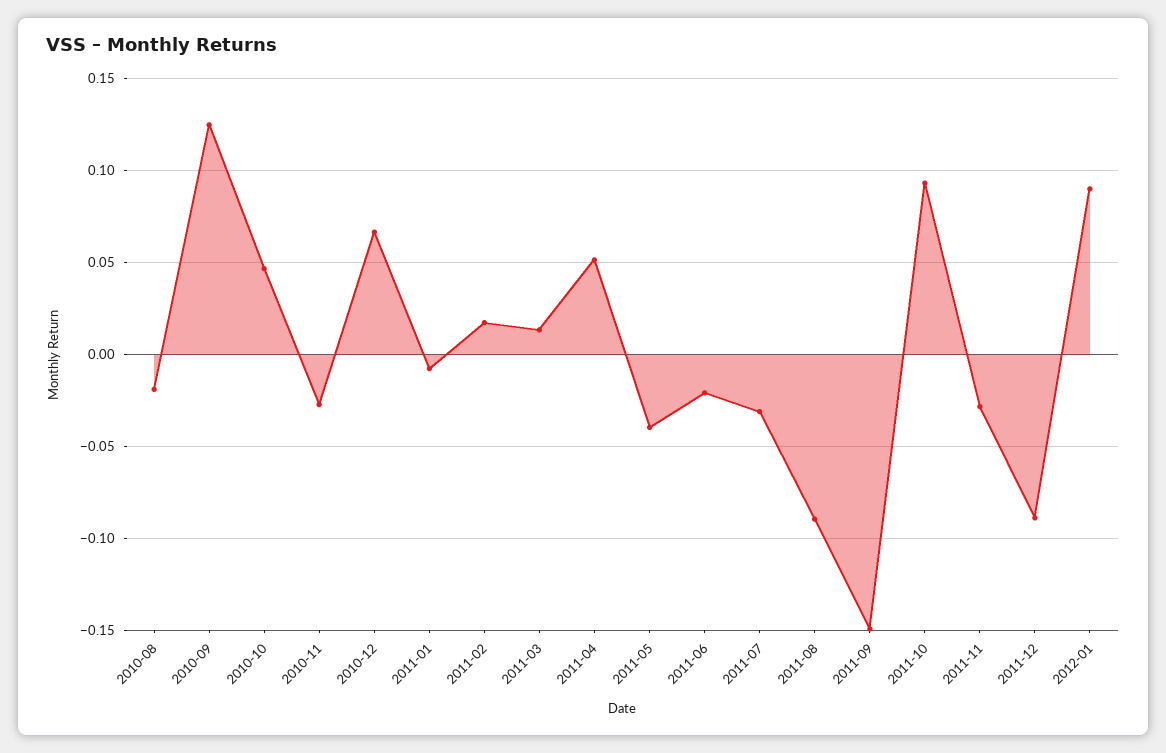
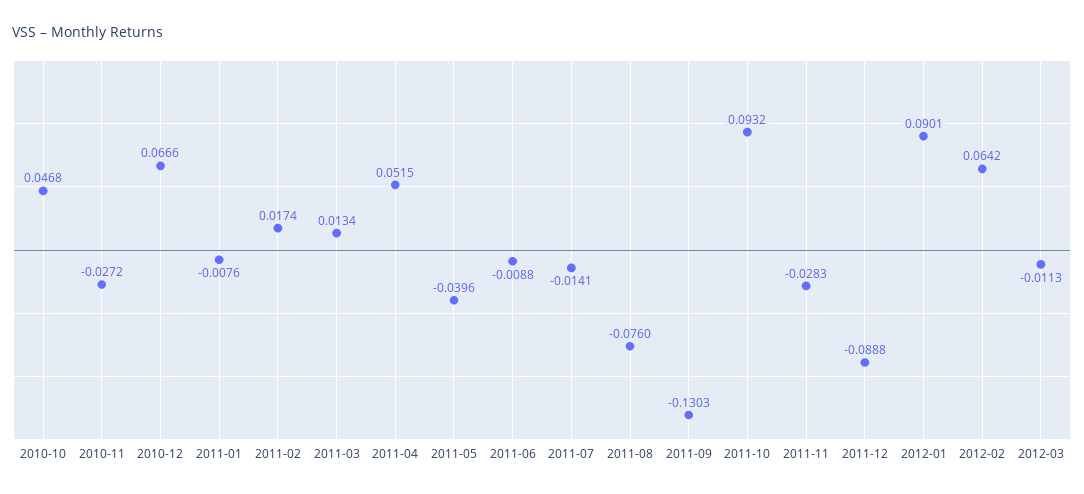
2010-08: -0.02 -> none
2010-09: 0.125 -> none
2011-06: -0.02 -> -0.0088
2011-07: -0.03 -> -0.0141
2011-08: -0.09 -> -0.076
2011-09: -0.15 -> -0.1303
2012-02: none -> 0.0642
2012-03: none -> -0.0113

